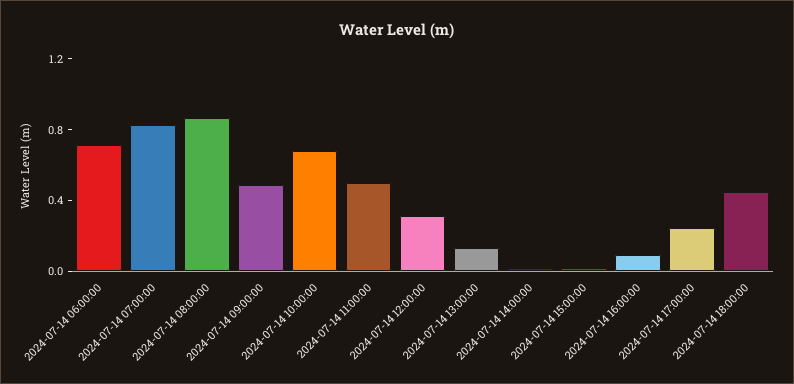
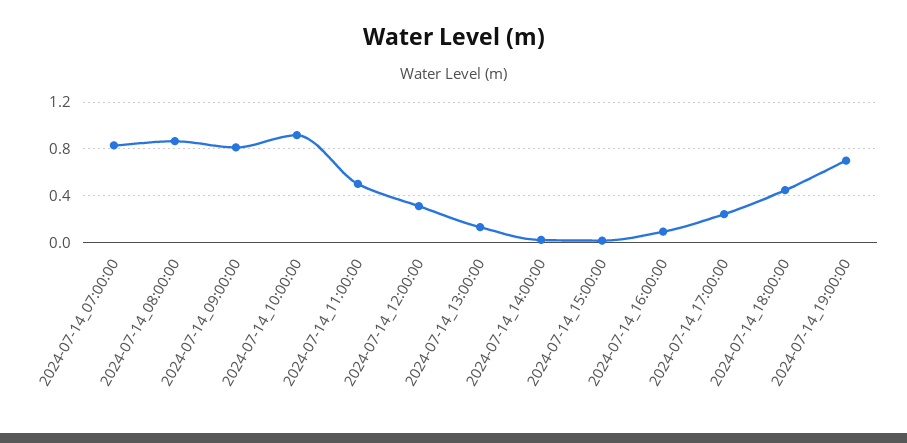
2024-07-14 06:00:00: 0.7 -> none
2024-07-14 09:00:00: 0.5 -> 0.8
2024-07-14 10:00:00: 0.7 -> 0.9
2024-07-14_19:00:00: none -> 0.7

